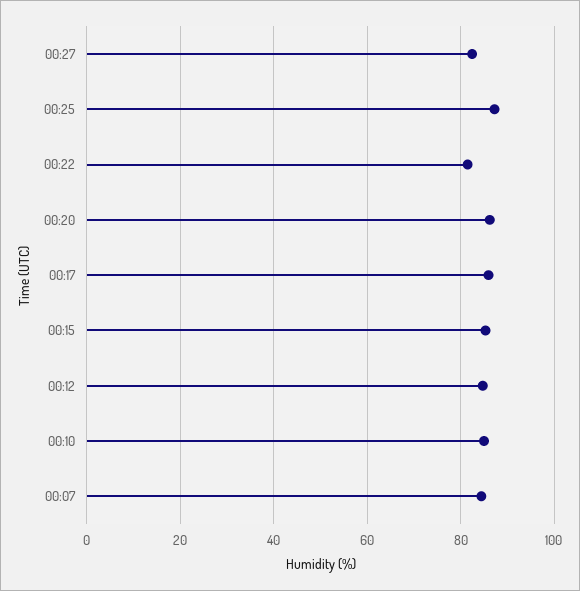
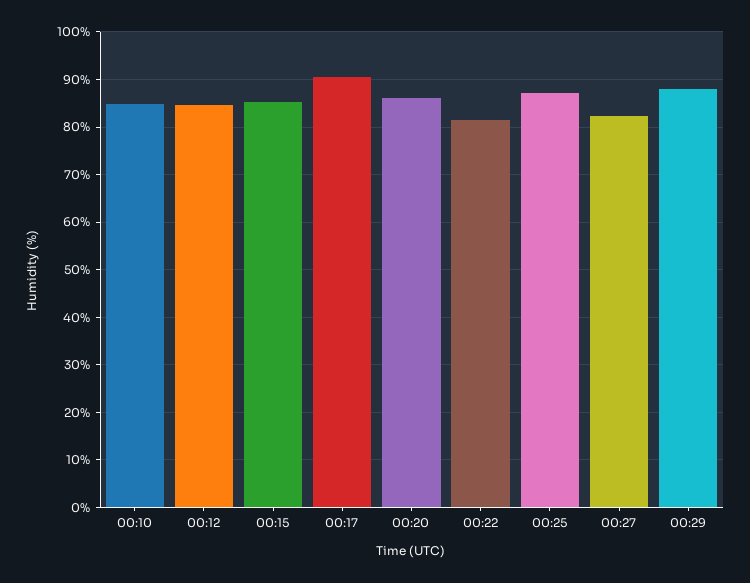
00:17: 86 -> 90
00:07: 84 -> none
00:29: none -> 88

